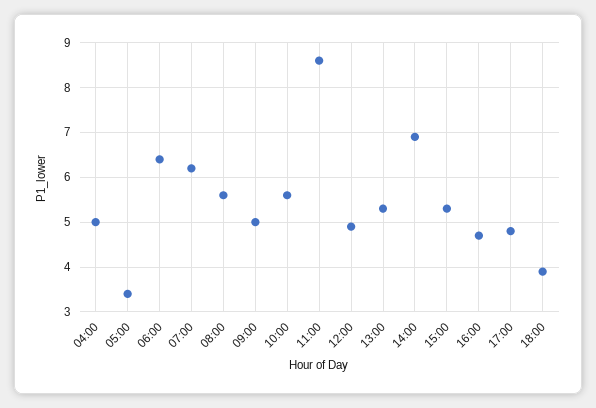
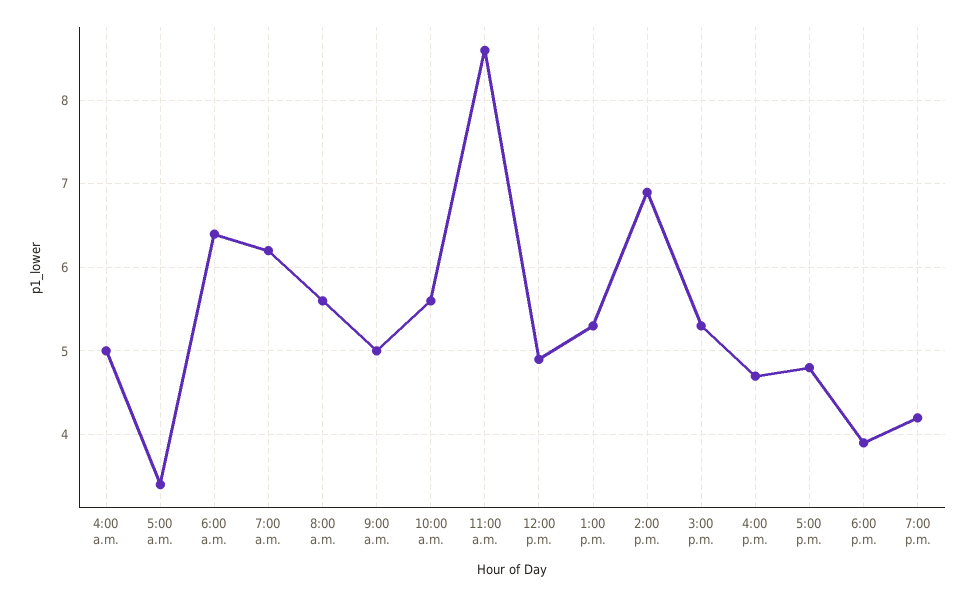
7:00 p.m.: none -> 4.2

